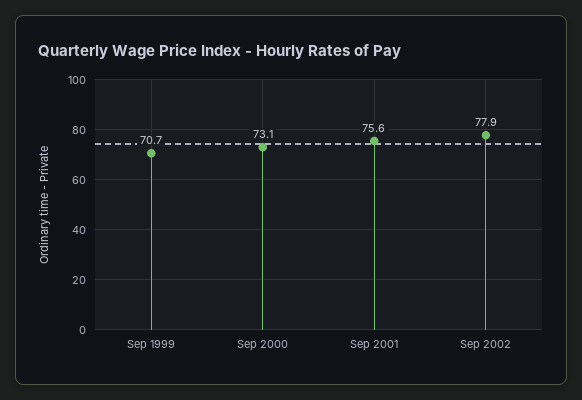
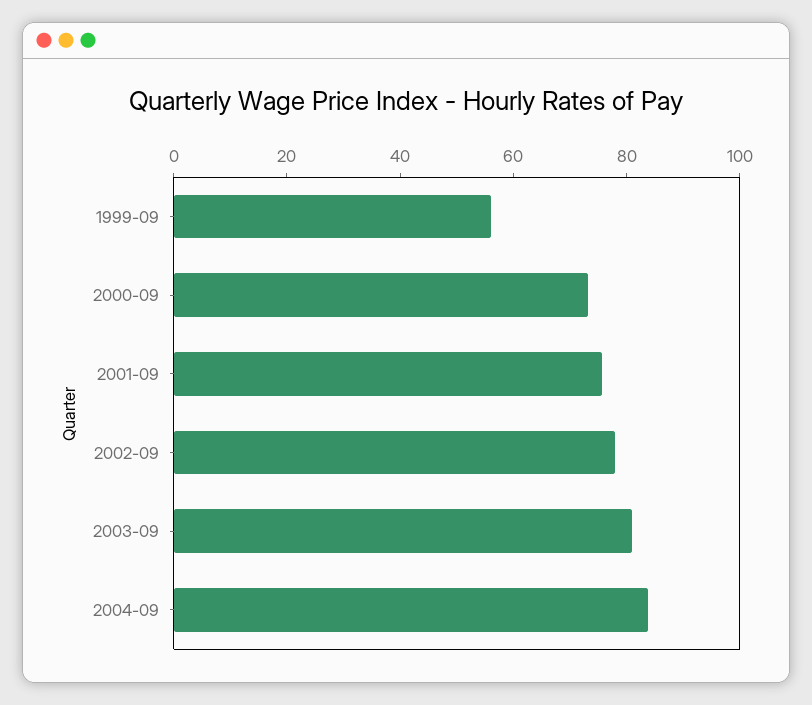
Sep 1999: 70.7 -> 55
2003-09: none -> 80
2004-09: none -> 85

